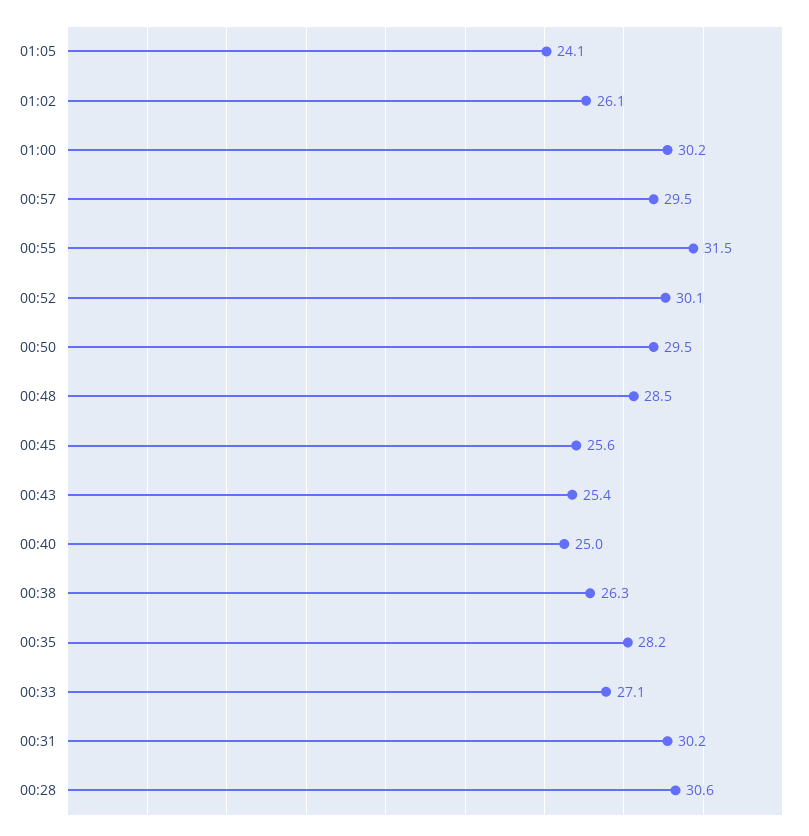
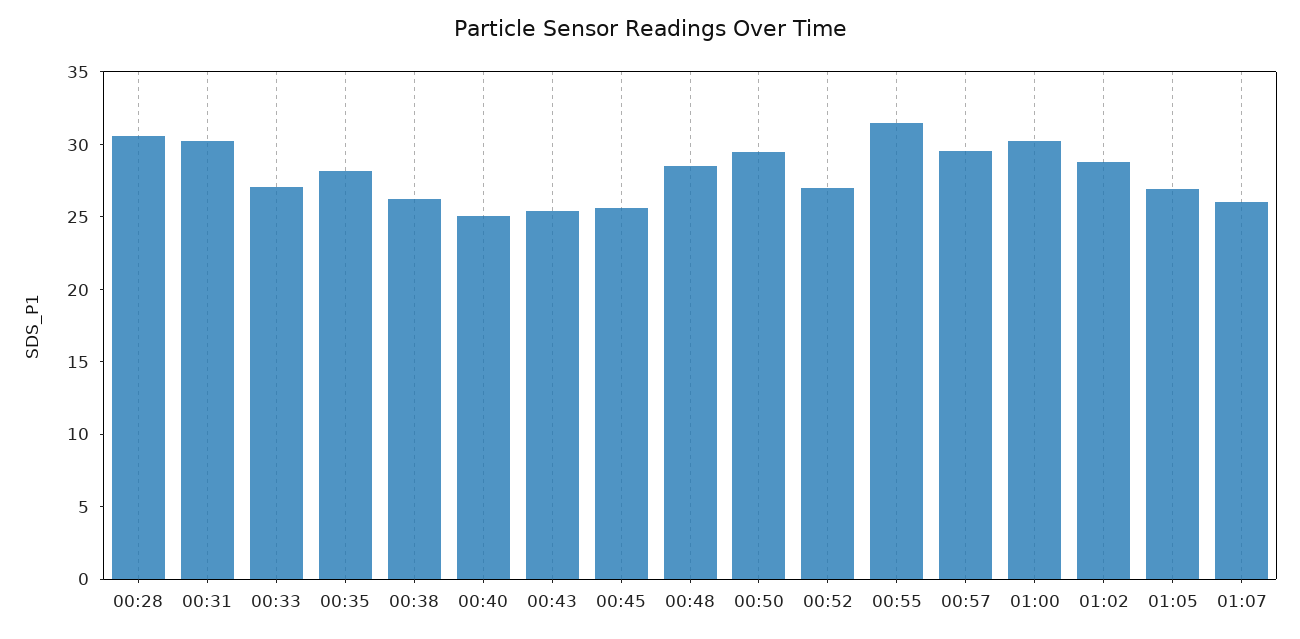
01:05: 24.1 -> 27
01:02: 26.1 -> 29
00:52: 30.1 -> 27
01:07: none -> 26

